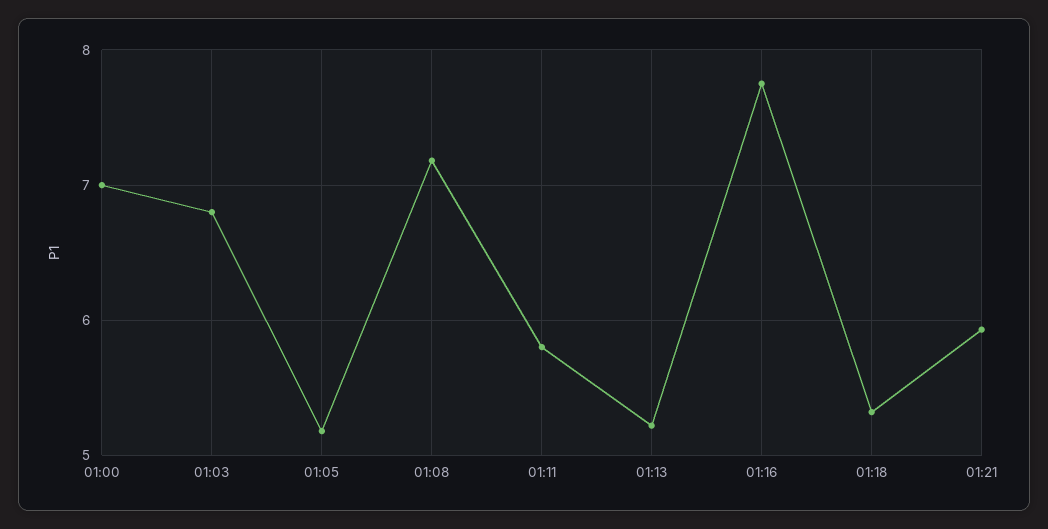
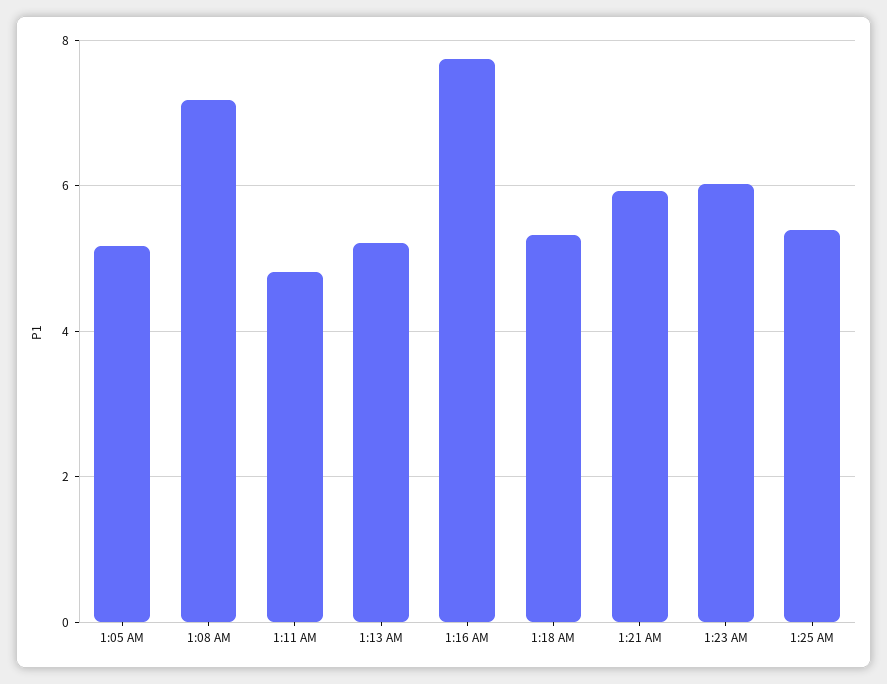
01:00: 7 -> none
01:03: 6.8 -> none
01:11: 5.8 -> 4.8
1:23 AM: none -> 6
1:25 AM: none -> 5.4

